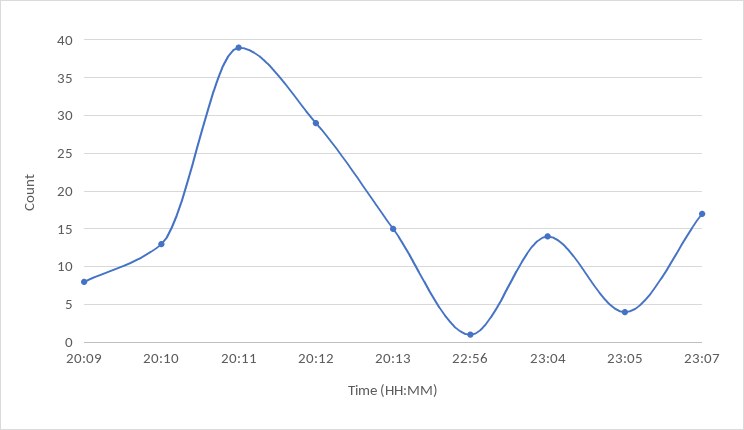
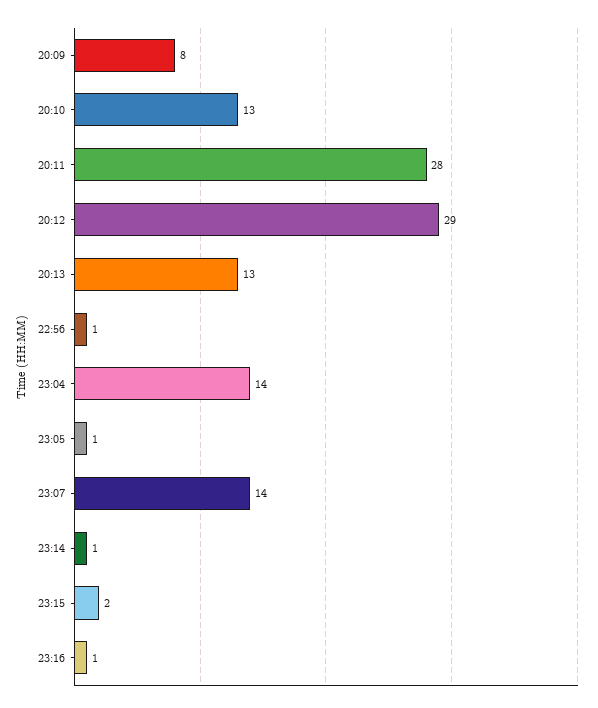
20:11: 39 -> 28
20:13: 15 -> 13
23:05: 4 -> 1
23:07: 17 -> 14
23:14: none -> 1
23:15: none -> 2
23:16: none -> 1

